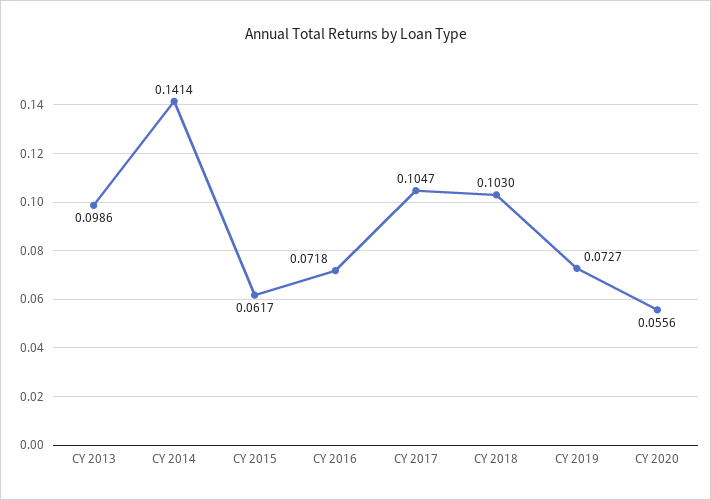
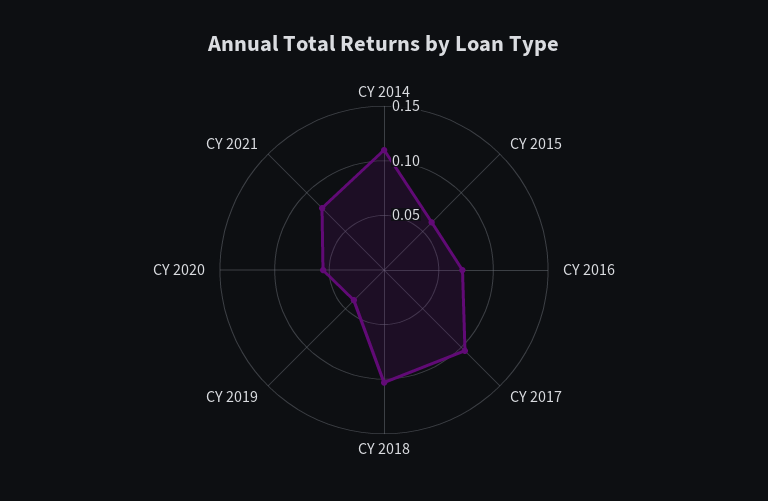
CY 2013: 0.0986 -> none
CY 2014: 0.1414 -> 0.11
CY 2019: 0.0727 -> 0.04
CY 2021: none -> 0.08

